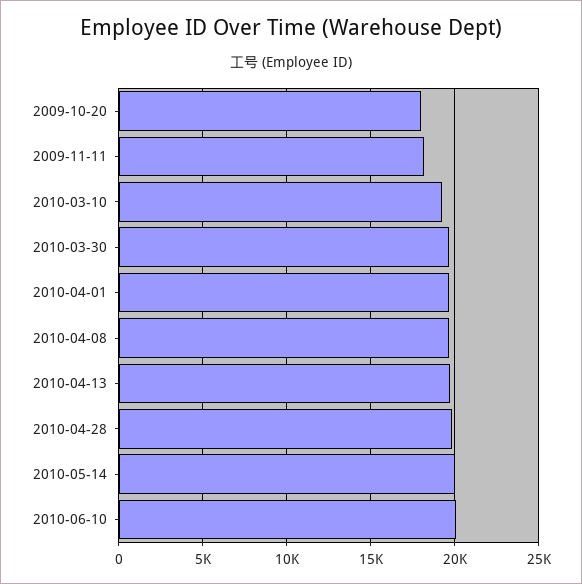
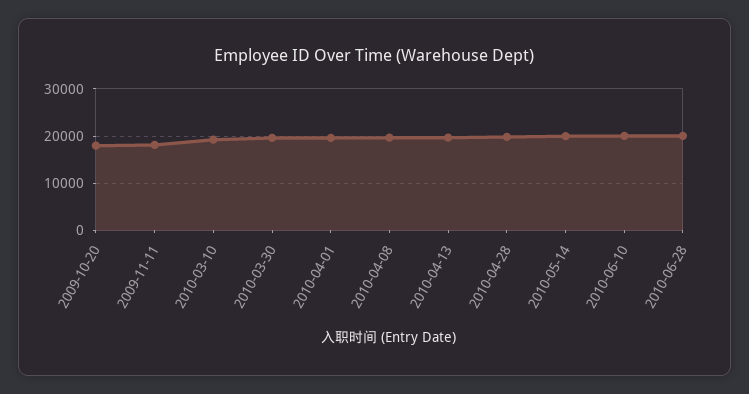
2010-06-28: none -> 20000

